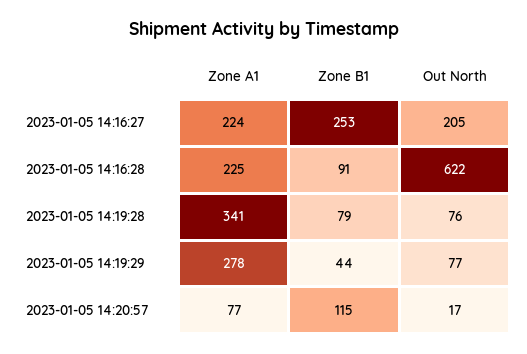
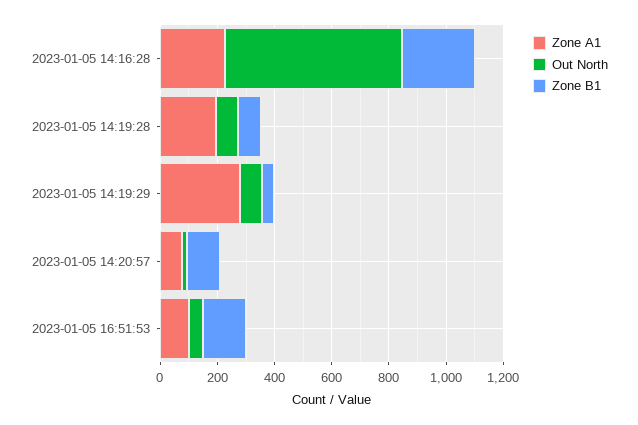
Zone A1, 2023-01-05 14:16:27: 224 -> none
Zone B1, 2023-01-05 14:16:27: 253 -> none
Out North, 2023-01-05 14:16:27: 205 -> none
Zone B1, 2023-01-05 14:16:28: 91 -> 250
Zone A1, 2023-01-05 14:19:28: 341 -> 200
Zone A1, 2023-01-05 16:51:53: none -> 100
Out North, 2023-01-05 16:51:53: none -> 50
Zone B1, 2023-01-05 16:51:53: none -> 150

